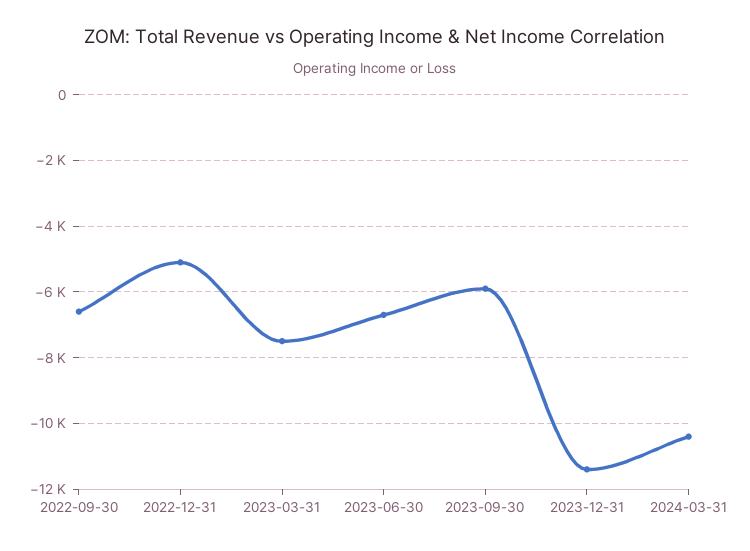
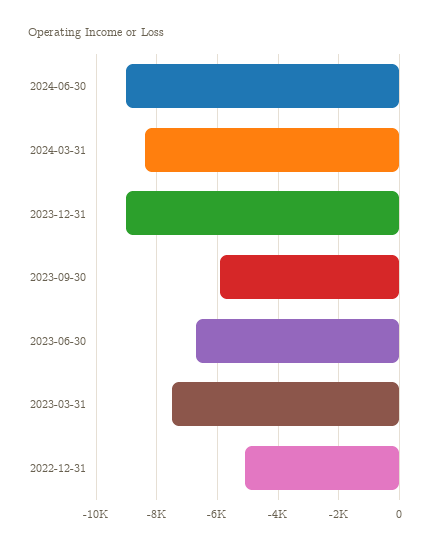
2022-09-30: -6600 -> none
2023-12-31: -11400 -> -9000
2024-03-31: -10400 -> -8400
2024-06-30: none -> -9000

